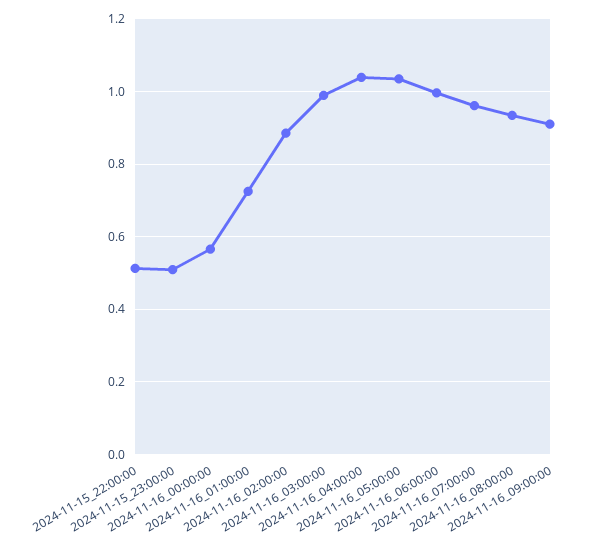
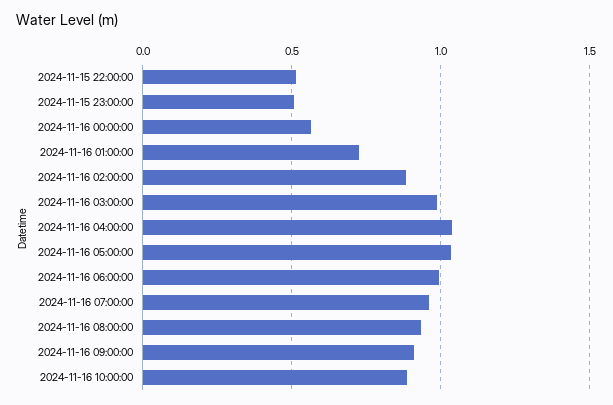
2024-11-16 10:00:00: none -> 0.9

